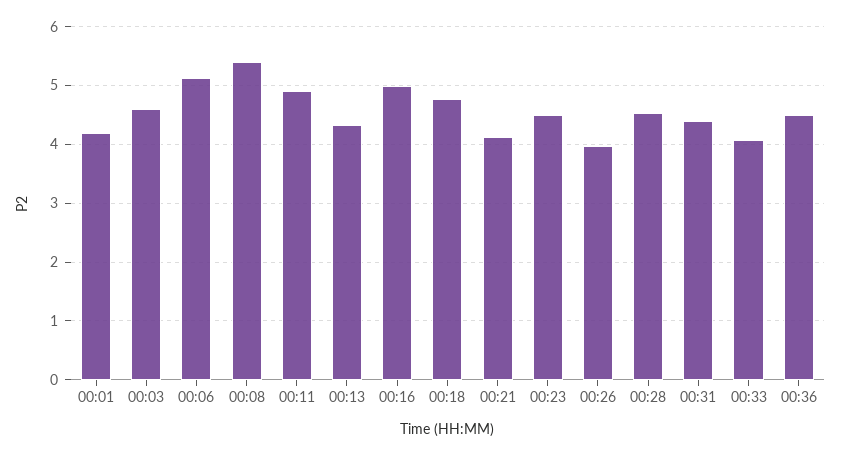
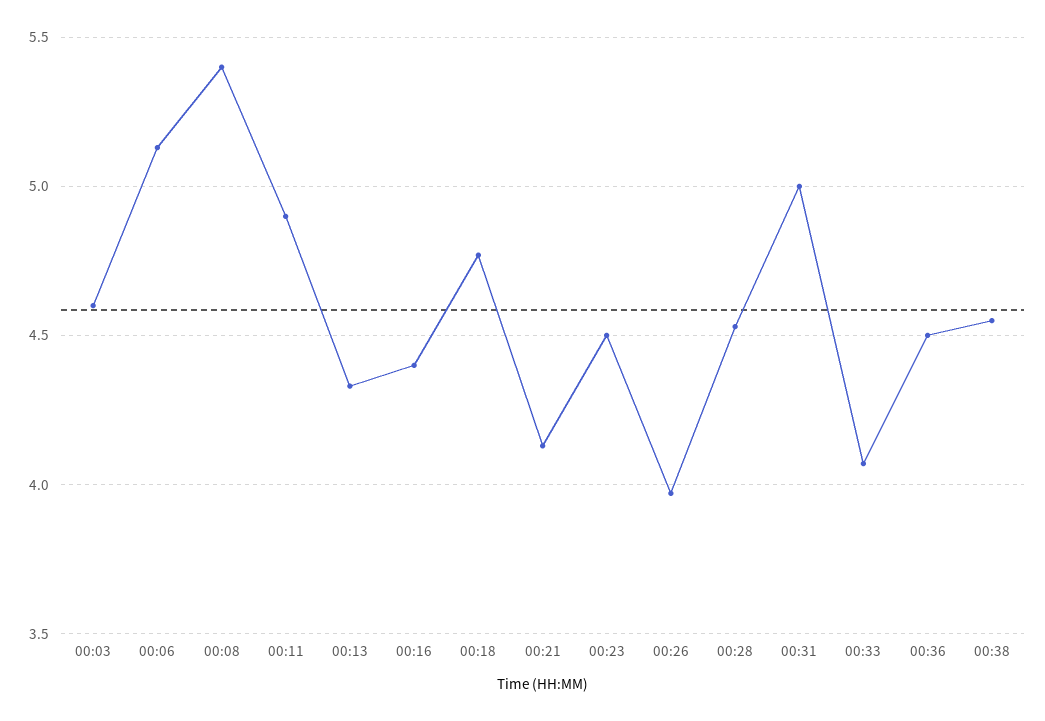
00:01: 4.2 -> none
00:16: 5 -> 4.4
00:31: 4.4 -> 5
00:38: none -> 4.55

